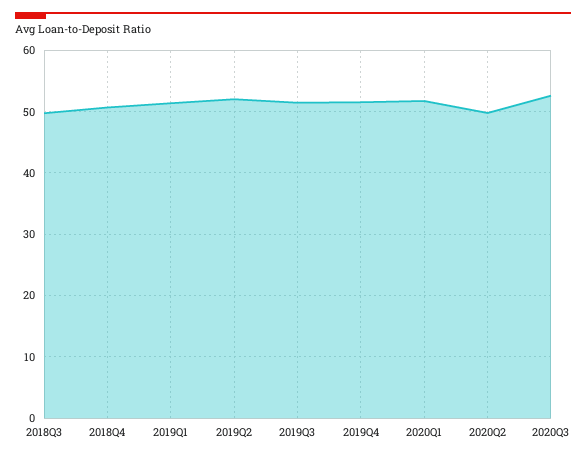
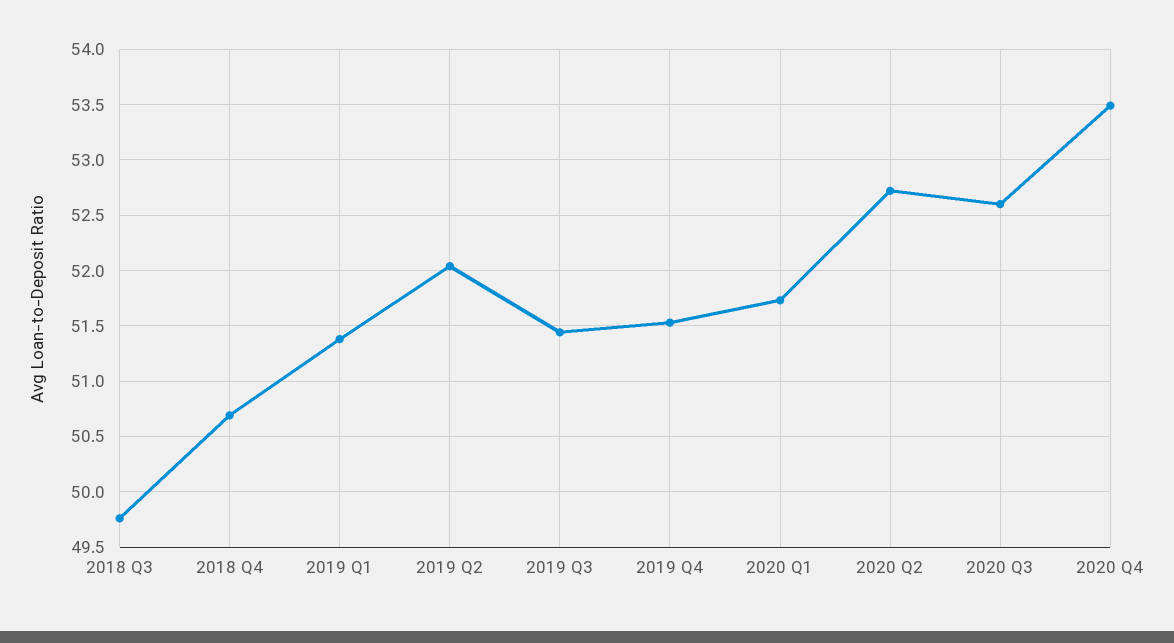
2020Q2: 50 -> 52.7
2020 Q4: none -> 53.5

